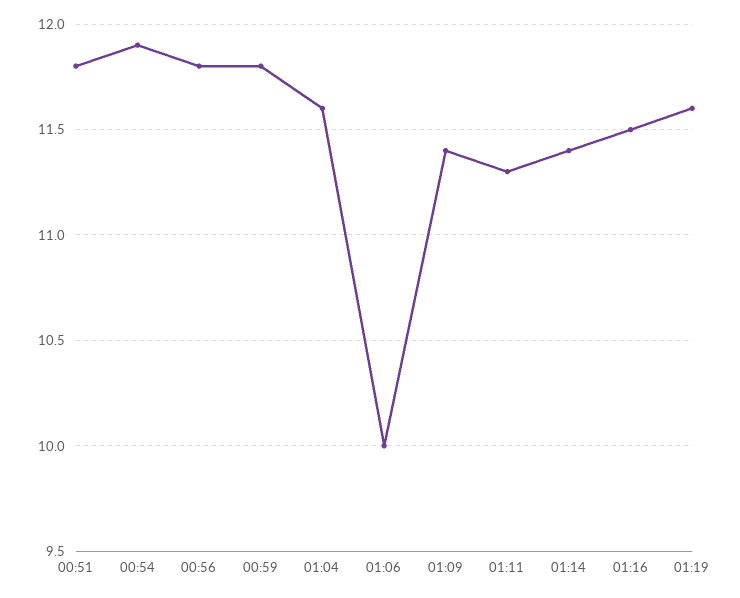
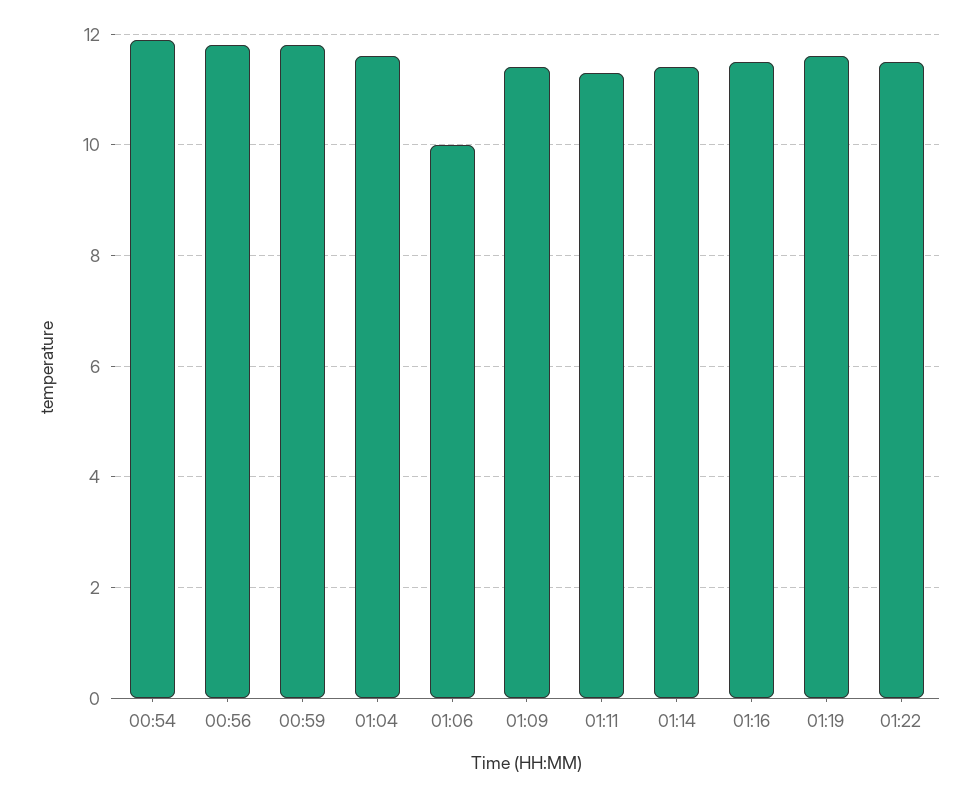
00:51: 11.8 -> none
01:22: none -> 11.5

